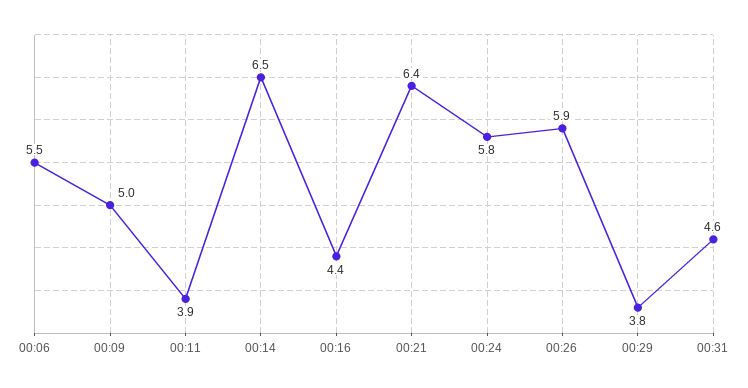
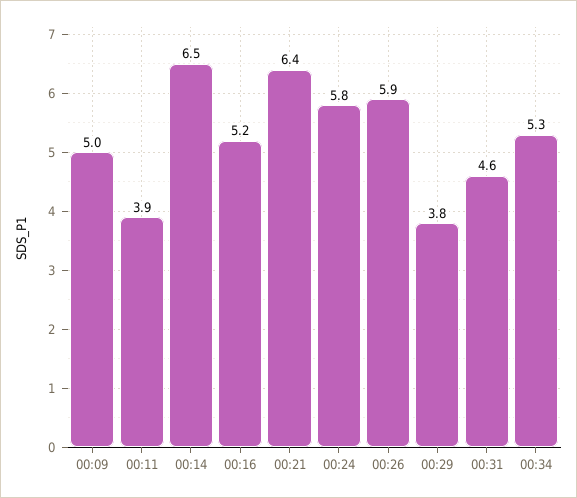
00:06: 5.5 -> none
00:16: 4.4 -> 5.2
00:34: none -> 5.3

